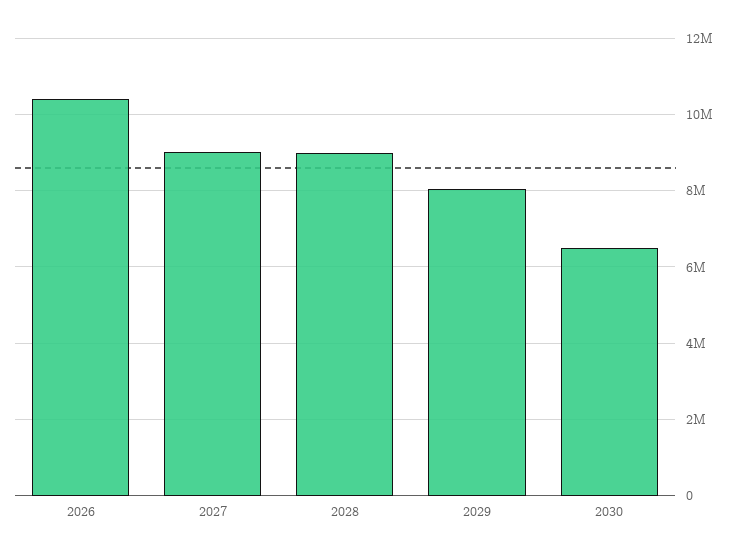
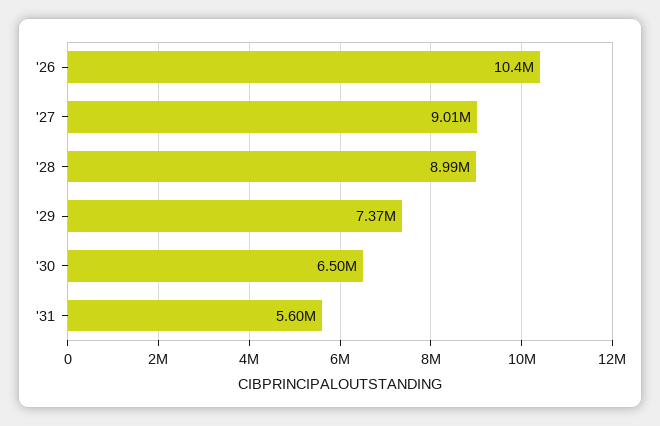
2029: 8000000 -> 7370000
'31: none -> 5600000

